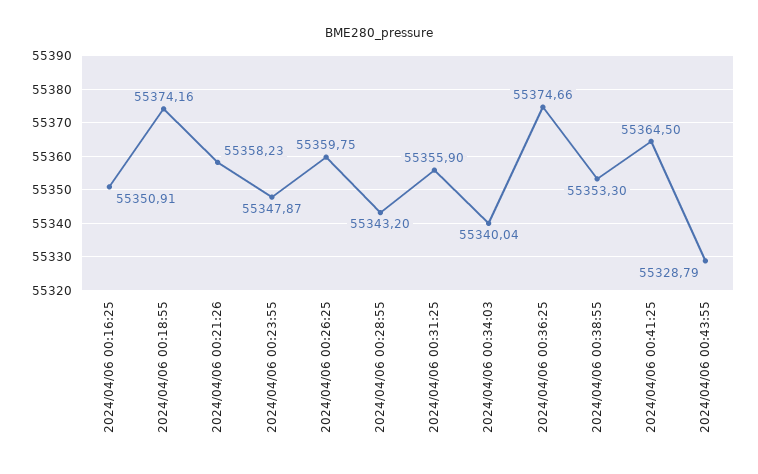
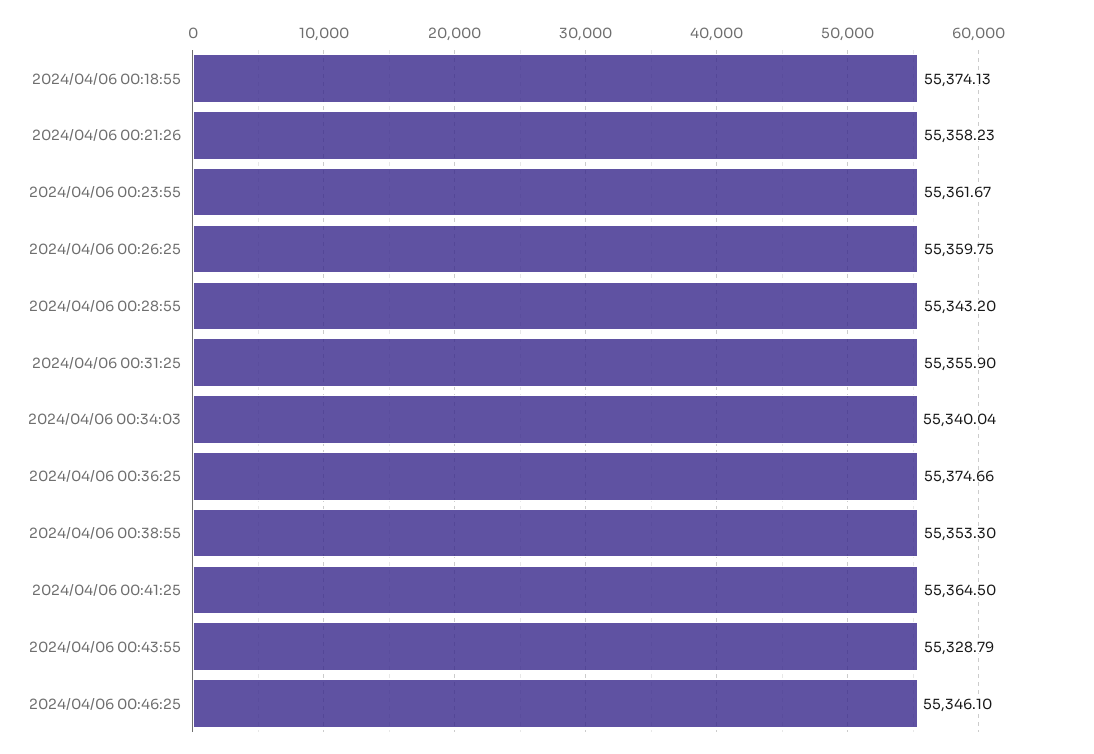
2024/04/06 00:16:25: 55350.91 -> none
2024/04/06 00:18:55: 55374.16 -> 55374.13
2024/04/06 00:23:55: 55347.87 -> 55361.67
2024/04/06 00:46:25: none -> 55346.1

